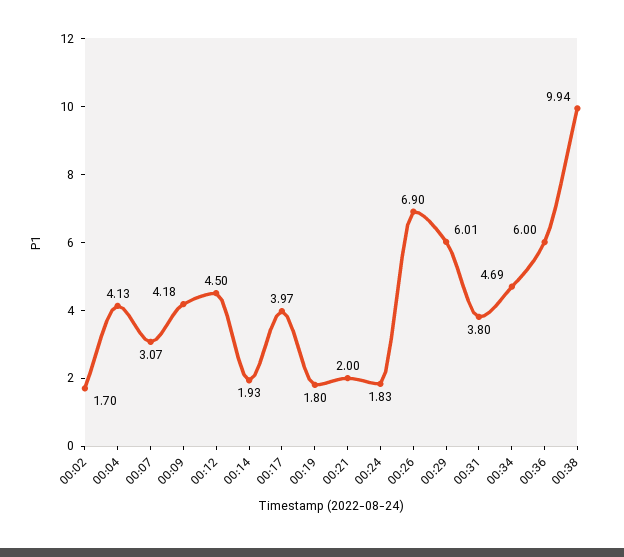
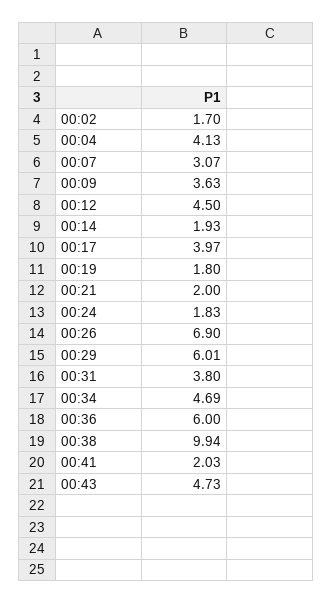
00:09: 4.18 -> 3.63
00:41: none -> 2.03
00:43: none -> 4.73

